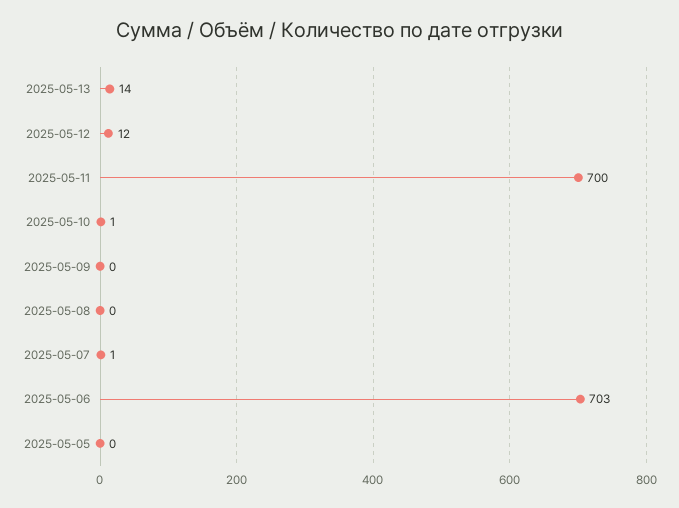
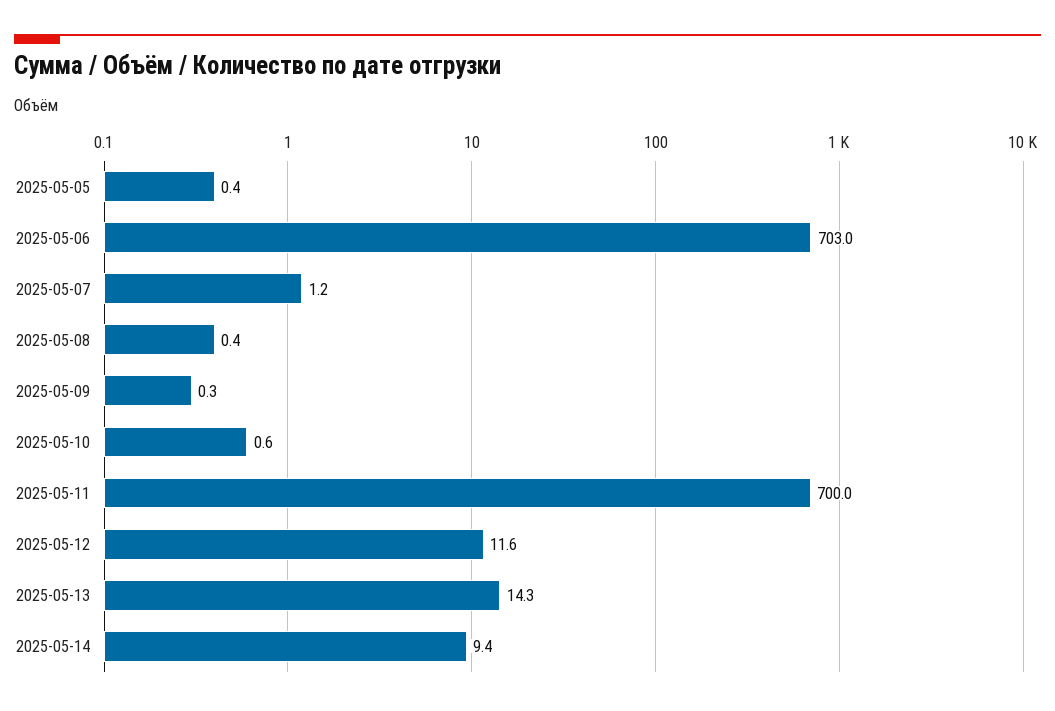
2025-05-14: none -> 9.4

